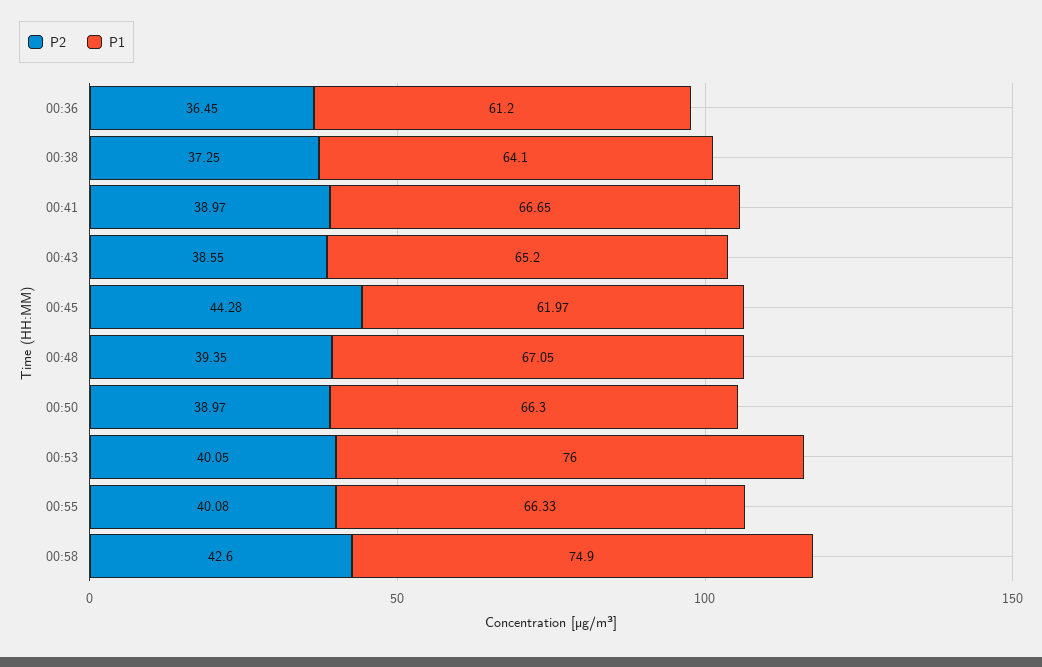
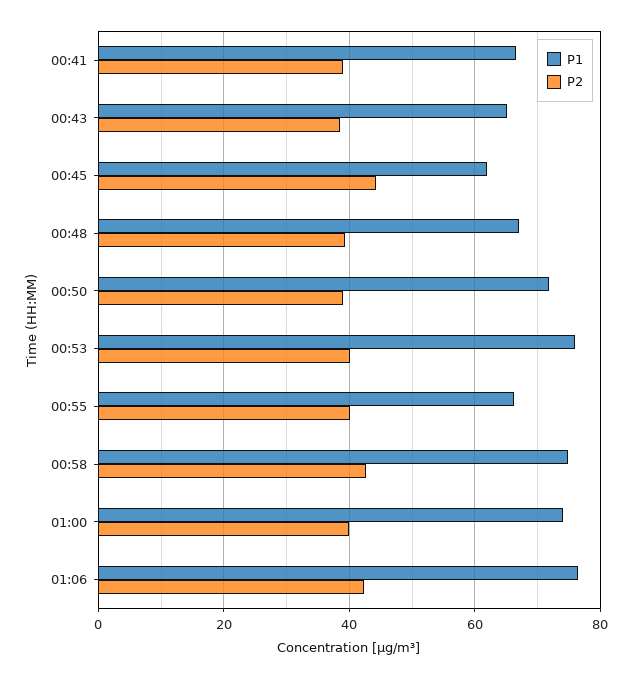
P2, 00:36: 36.45 -> none
P1, 00:36: 61.2 -> none
P2, 00:38: 37.25 -> none
P1, 00:38: 64.1 -> none
P1, 00:50: 66.3 -> 72
P1, 01:00: none -> 74
P2, 01:00: none -> 40
P1, 01:06: none -> 76
P2, 01:06: none -> 42

